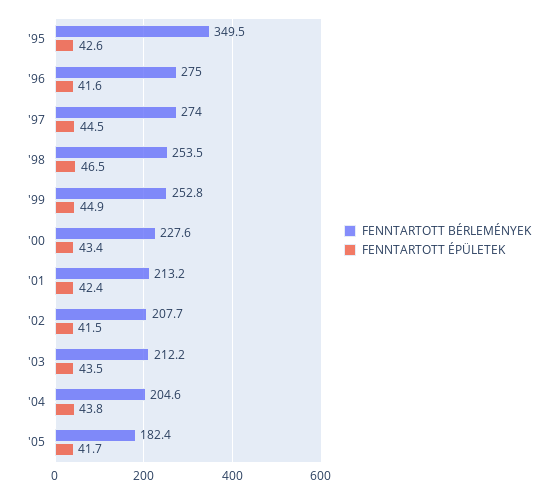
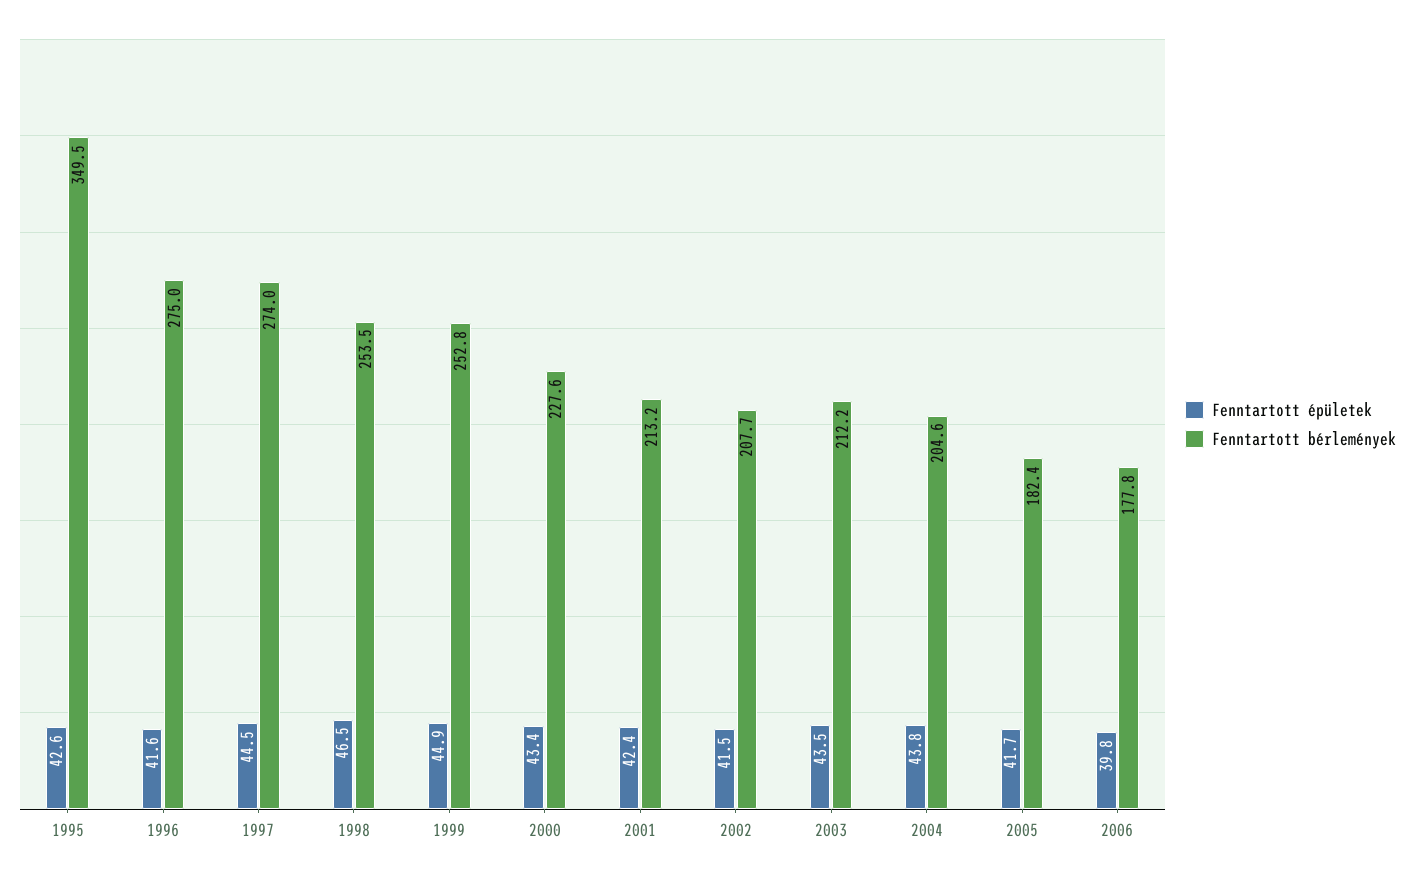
FENNTARTOTT ÉPÜLETEK, 2006: none -> 39.8
FENNTARTOTT BÉRLEMÉNYEK, 2006: none -> 177.8

